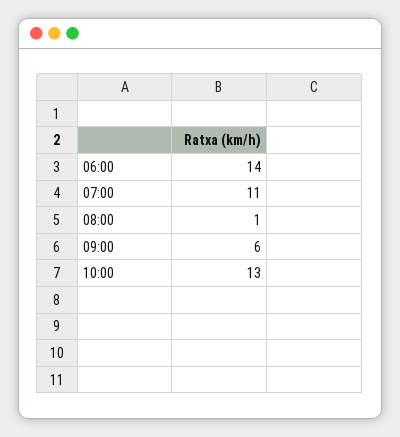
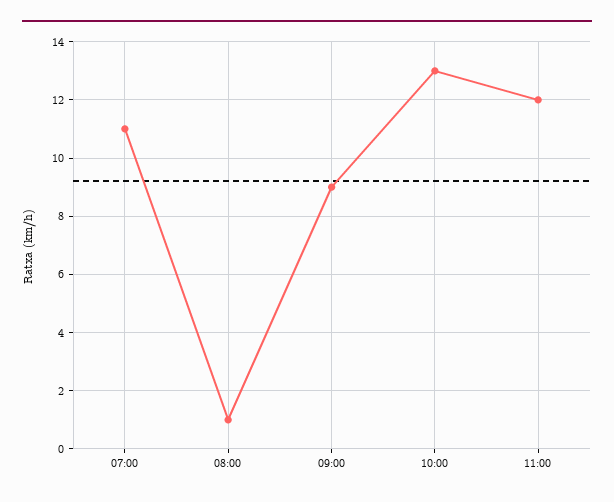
06:00: 14 -> none
09:00: 6 -> 9
11:00: none -> 12

